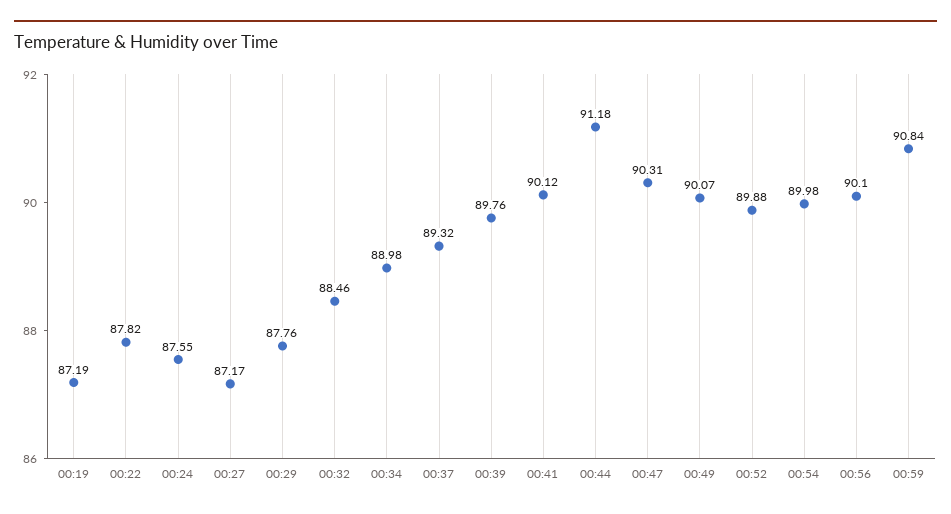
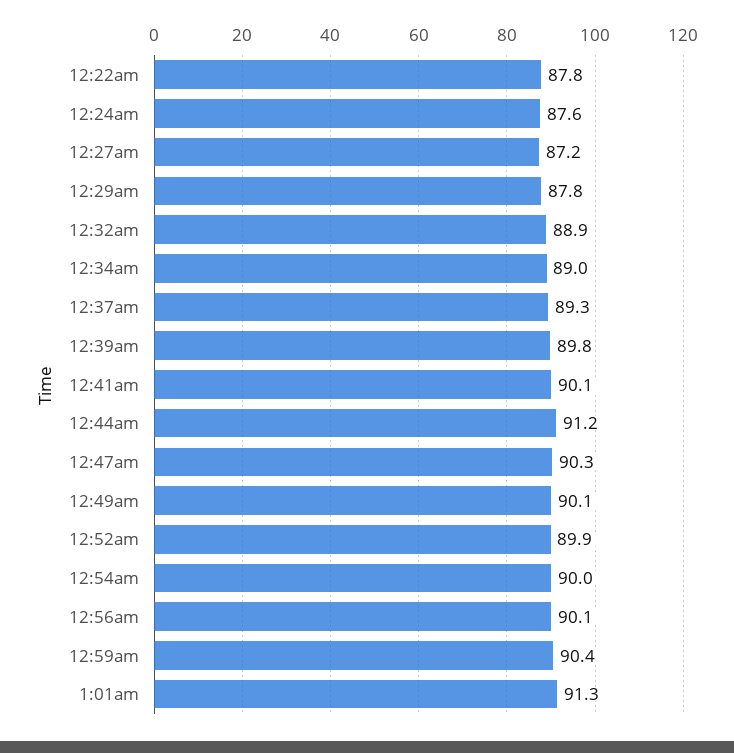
00:19: 87.19 -> none
00:32: 88.46 -> 88.9
00:59: 90.84 -> 90.4
1:01am: none -> 91.3

